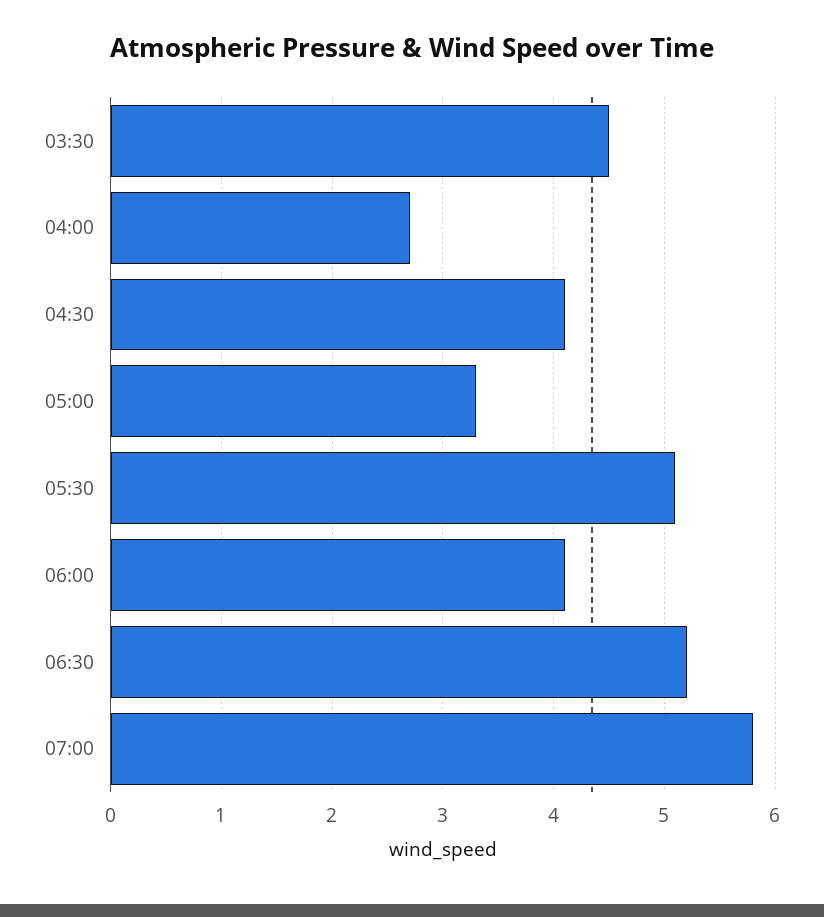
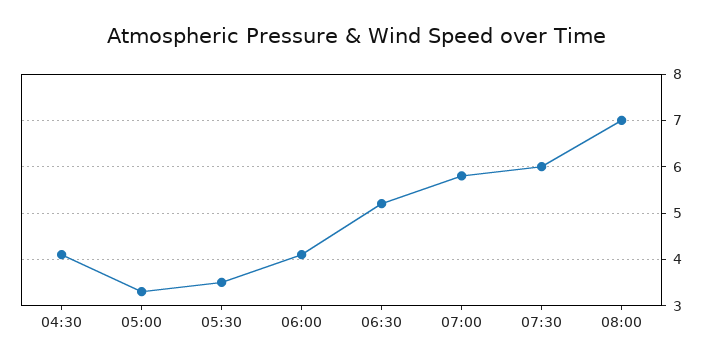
03:30: 4.5 -> none
04:00: 2.7 -> none
05:30: 5.1 -> 3.5
07:30: none -> 6
08:00: none -> 7

